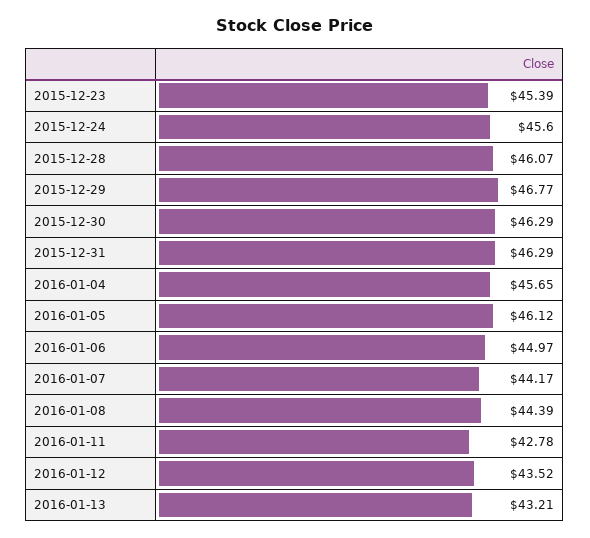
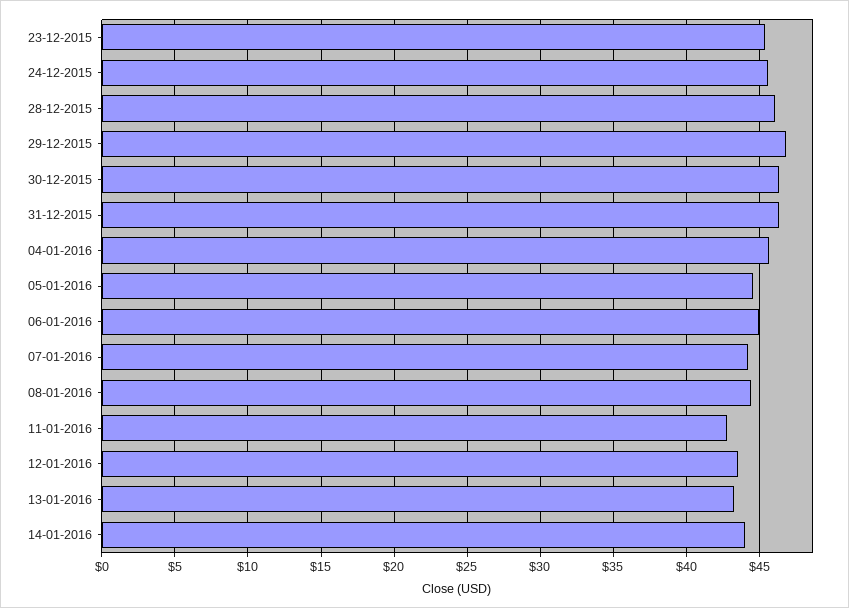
2016-01-05: 46.12 -> 44.5
14-01-2016: none -> 44

